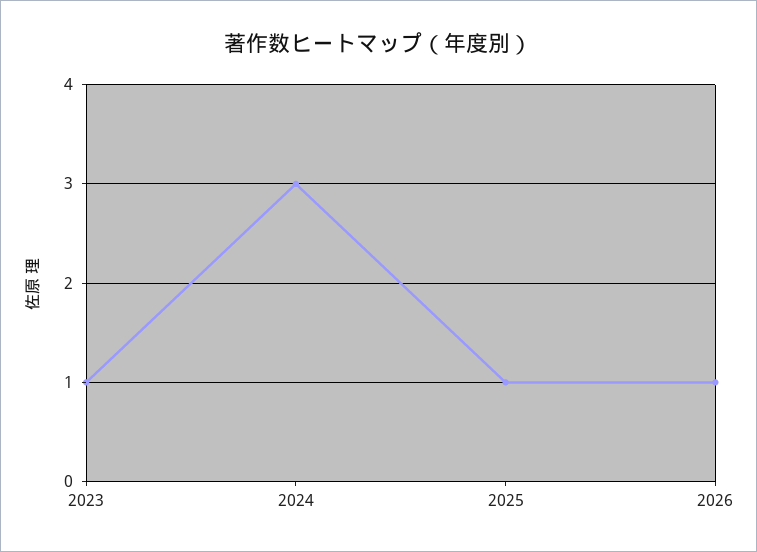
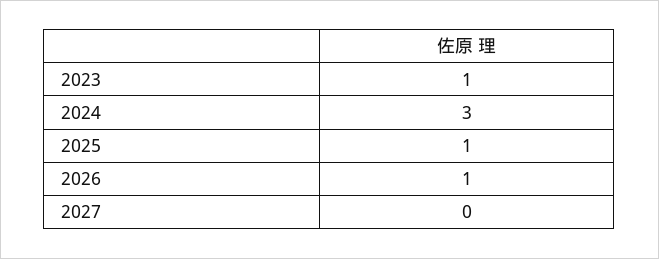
2027: none -> 0

